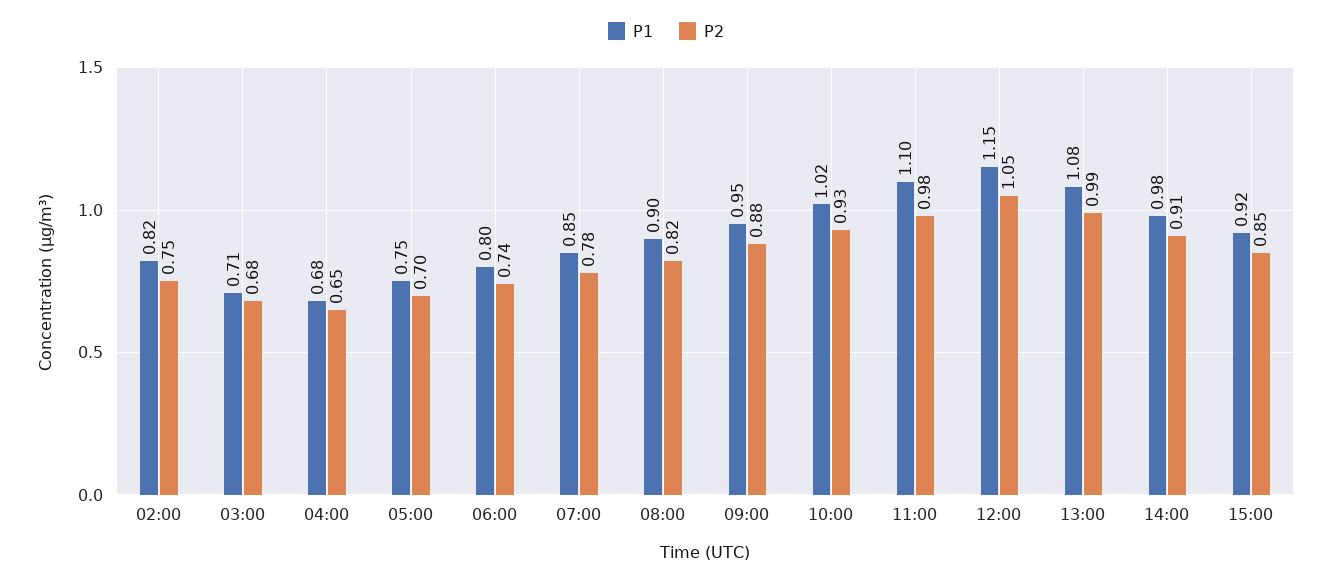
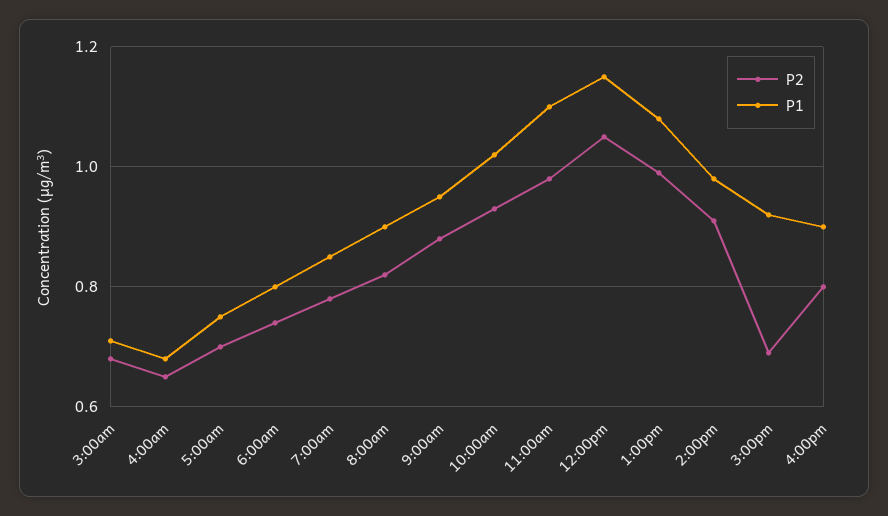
P1, 02:00: 0.82 -> none
P2, 02:00: 0.75 -> none
P2, 15:00: 0.85 -> 0.7
P2, 4:00pm: none -> 0.8
P1, 4:00pm: none -> 0.9

